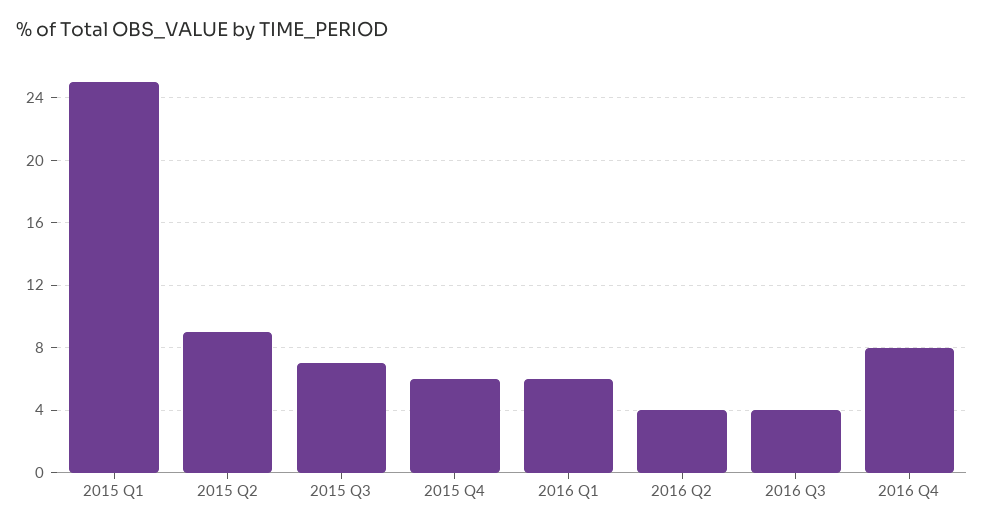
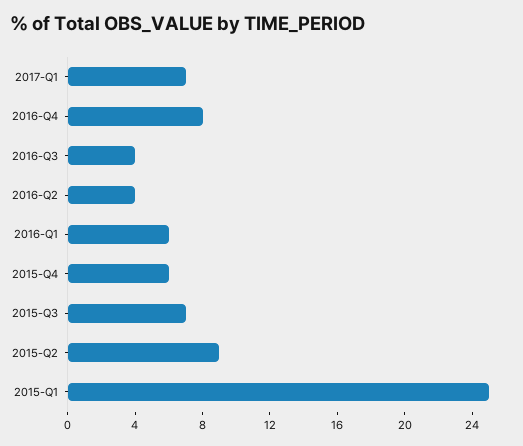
2017-Q1: none -> 7

